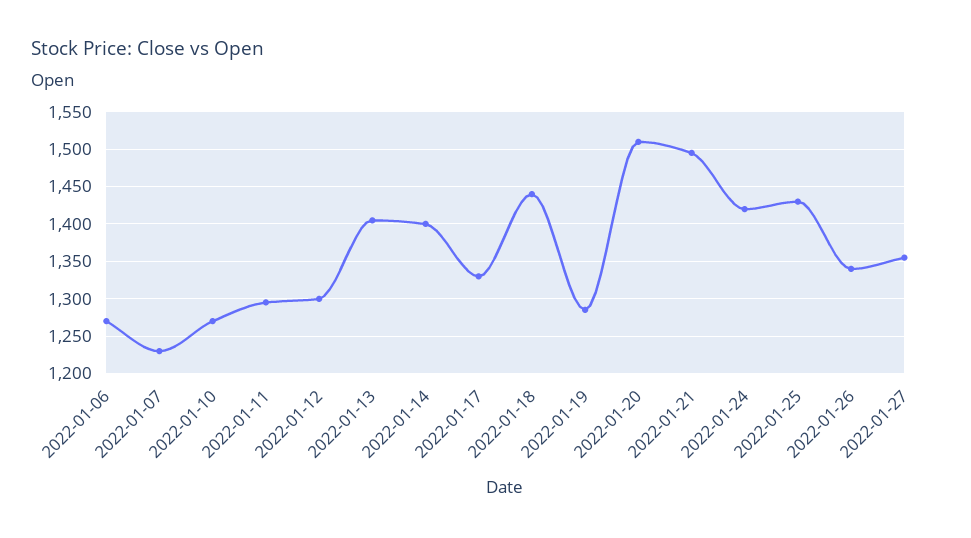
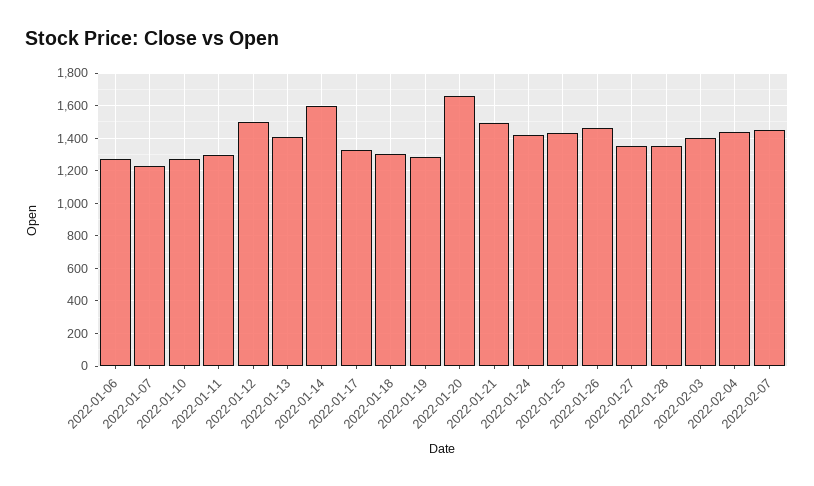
2022-01-12: 1300 -> 1500
2022-01-14: 1400 -> 1600
2022-01-18: 1440 -> 1300
2022-01-20: 1510 -> 1650
2022-01-26: 1340 -> 1450
2022-01-28: none -> 1350
2022-02-03: none -> 1400
2022-02-04: none -> 1450
2022-02-07: none -> 1450

